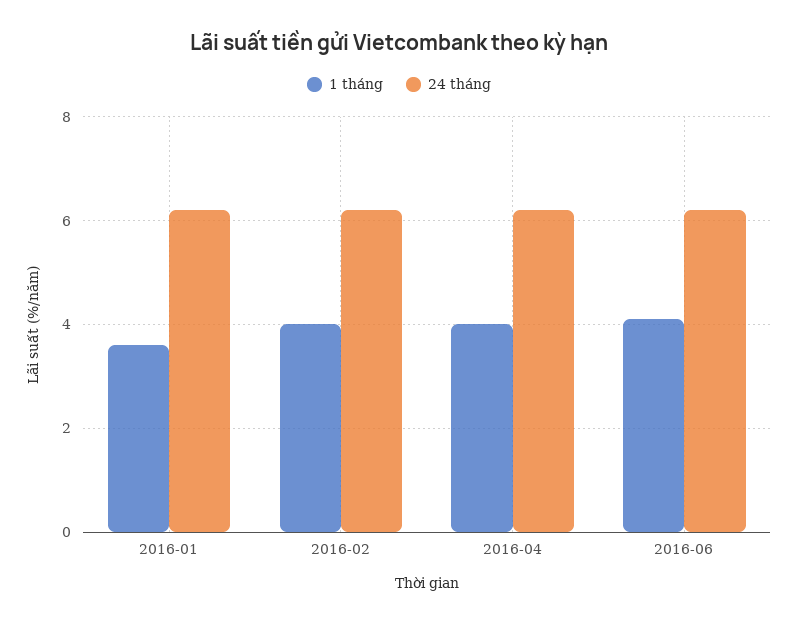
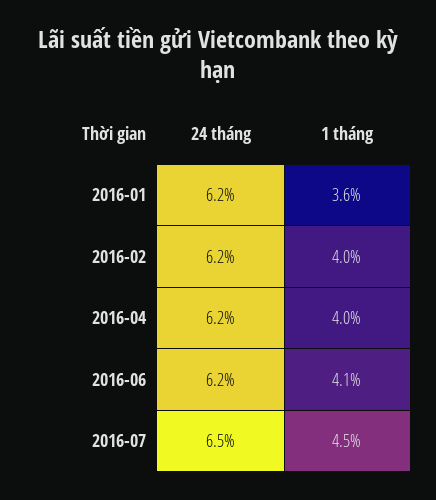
24 tháng, 2016-07: none -> 6.5
1 tháng, 2016-07: none -> 4.5

